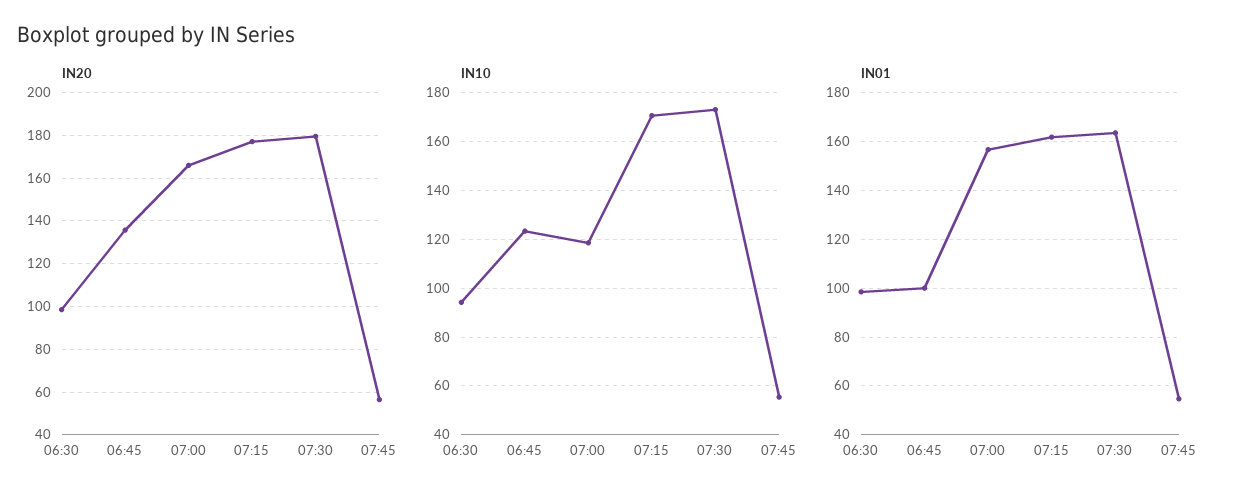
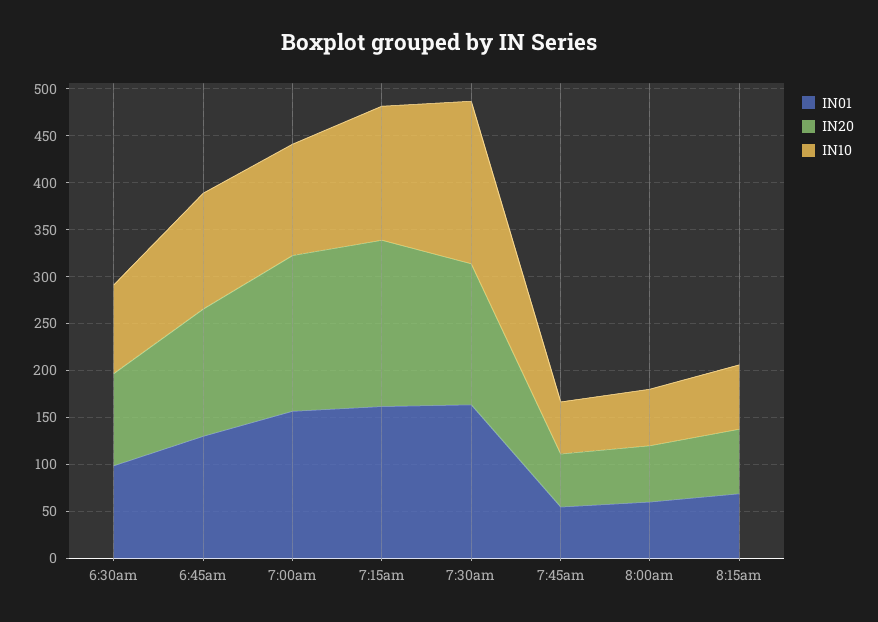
IN20, 07:30: 180 -> 150
IN10, 07:15: 170 -> 140
IN01, 06:45: 100 -> 130
IN01, 8:00am: none -> 60
IN20, 8:00am: none -> 60
IN10, 8:00am: none -> 60
IN01, 8:15am: none -> 70
IN20, 8:15am: none -> 70
IN10, 8:15am: none -> 70

